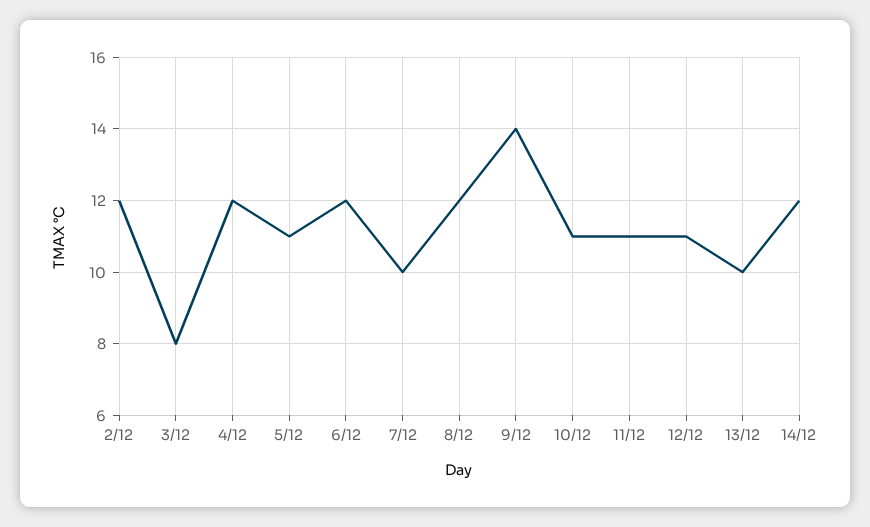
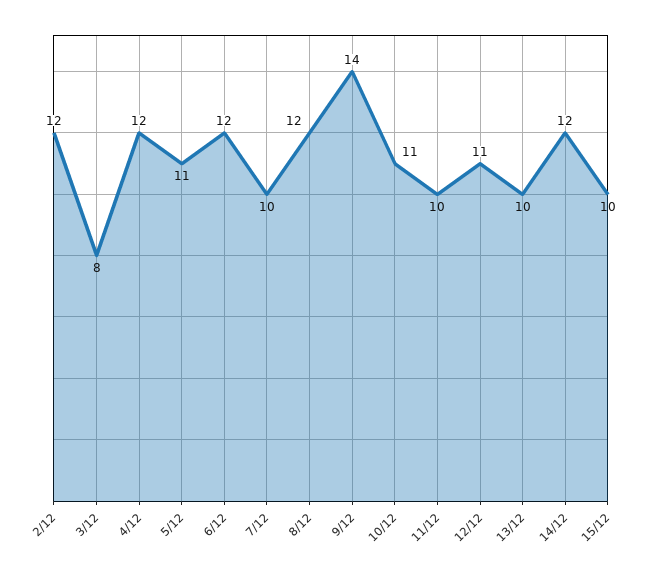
11/12: 11 -> 10
15/12: none -> 10

